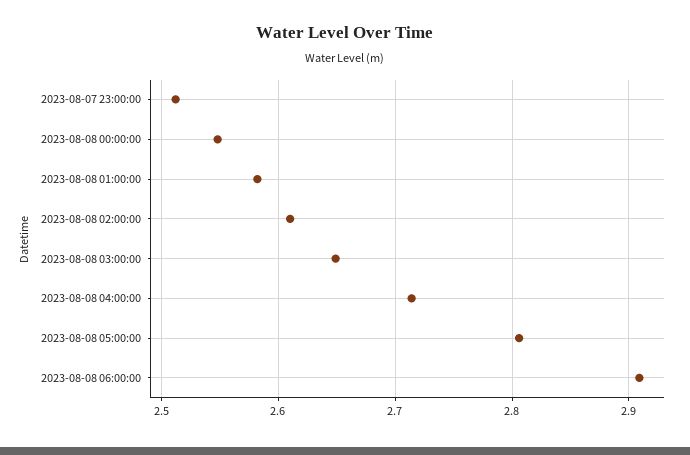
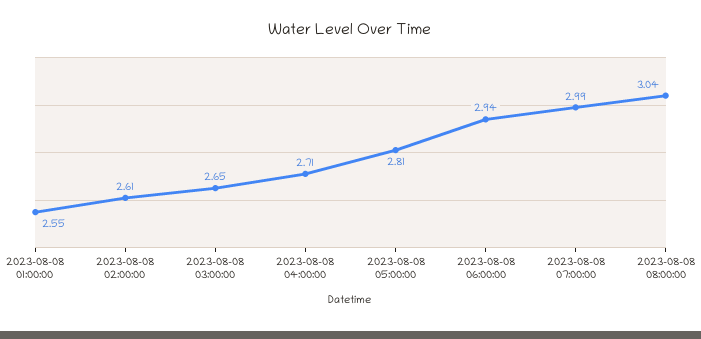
2023-08-07 23:00:00: 2.51 -> none
2023-08-08 00:00:00: 2.55 -> none
2023-08-08 01:00:00: 2.58 -> 2.55
2023-08-08 06:00:00: 2.91 -> 2.94
2023-08-08 07:00:00: none -> 2.99
2023-08-08 08:00:00: none -> 3.04

